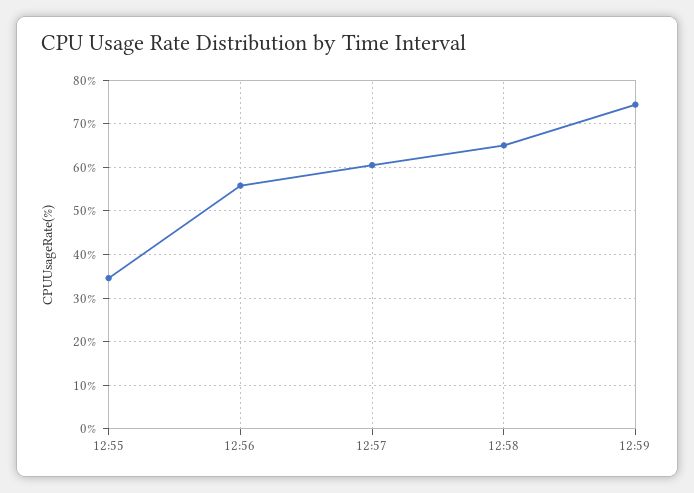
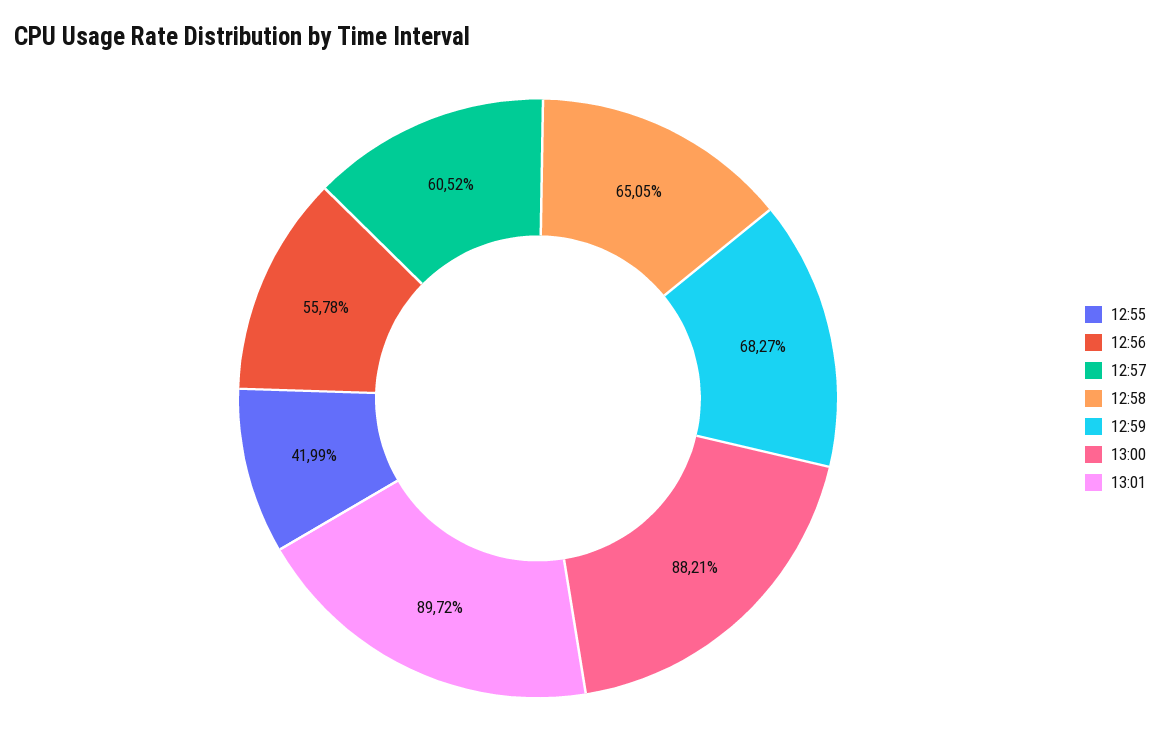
12:55: 34 -> 41.99
12:59: 74 -> 68.27
13:00: none -> 88.21
13:01: none -> 89.72

